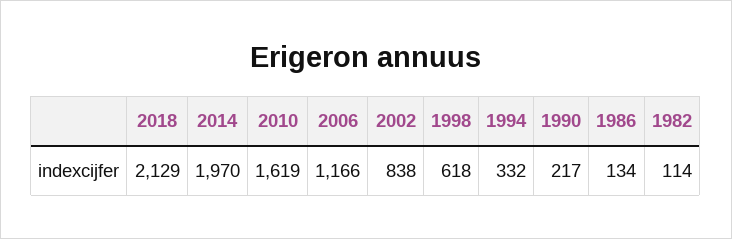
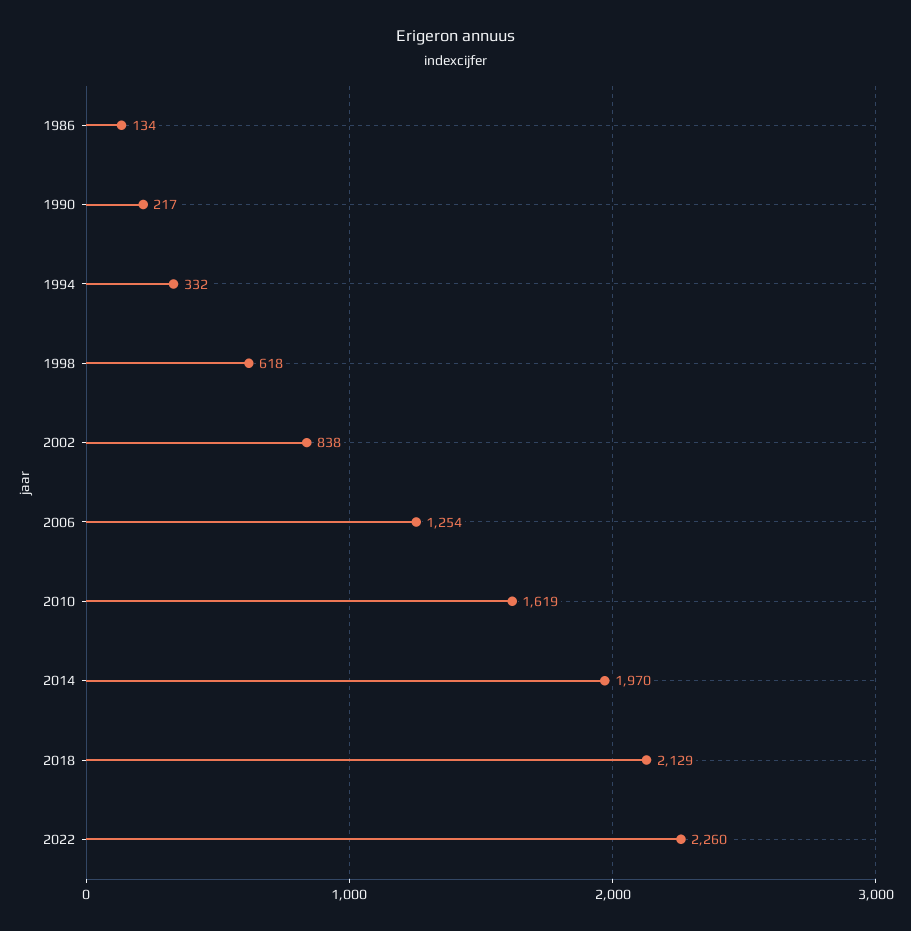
2006: 1166 -> 1254
1982: 114 -> none
2022: none -> 2260

